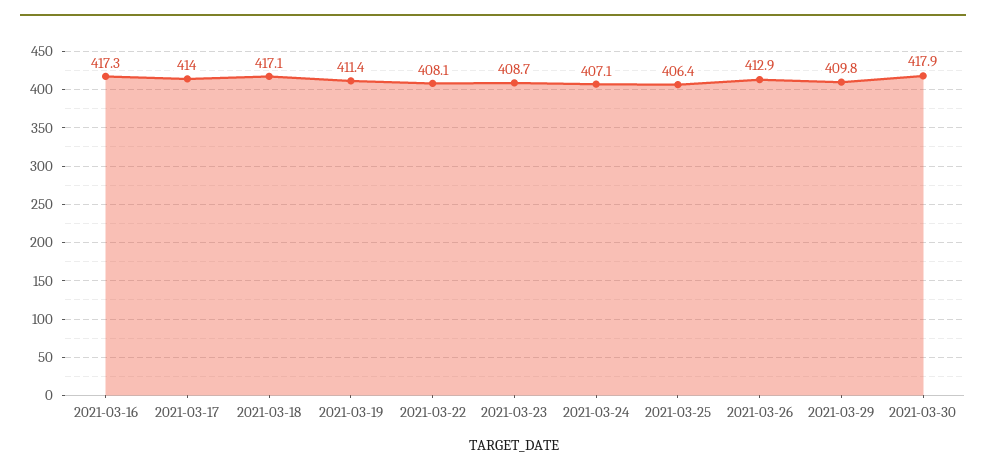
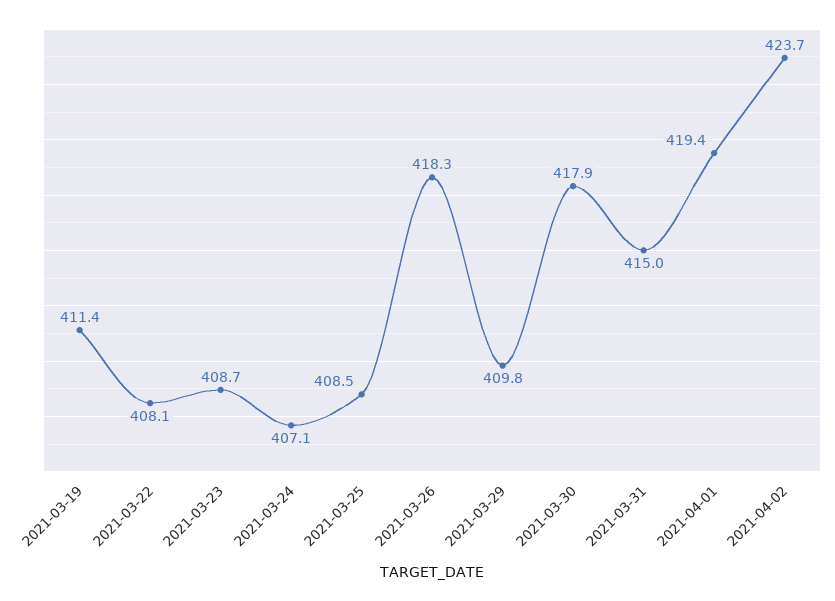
2021-03-16: 417.3 -> none
2021-03-17: 414 -> none
2021-03-18: 417.1 -> none
2021-03-25: 406.4 -> 408.5
2021-03-26: 412.9 -> 418.3
2021-03-31: none -> 415
2021-04-01: none -> 419.4
2021-04-02: none -> 423.7

